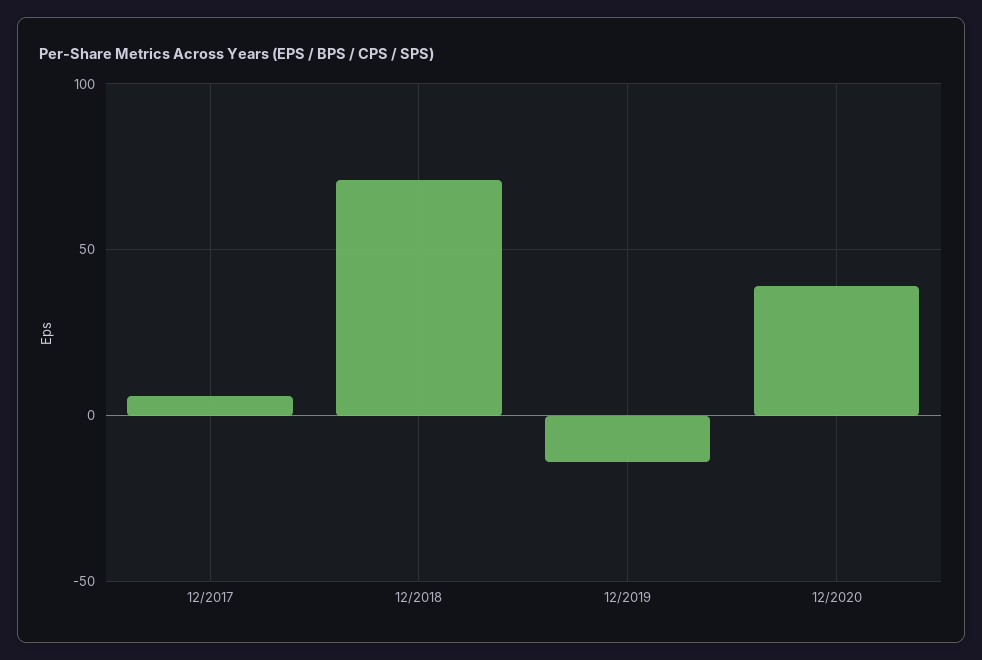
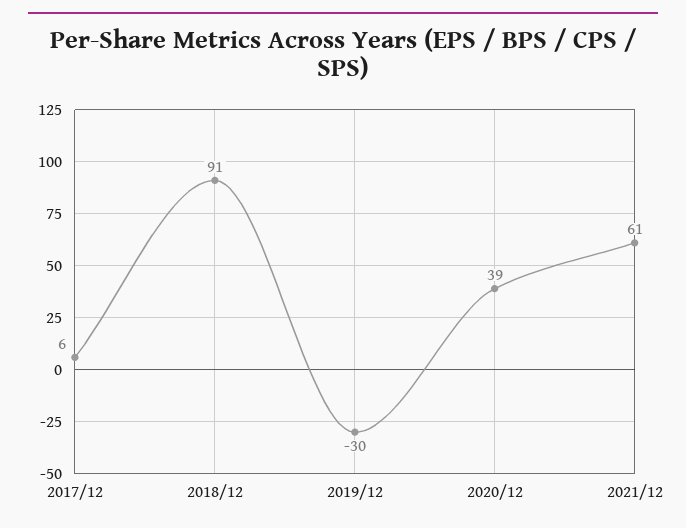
12/2018: 70 -> 91
12/2019: -15 -> -30
2021/12: none -> 61

